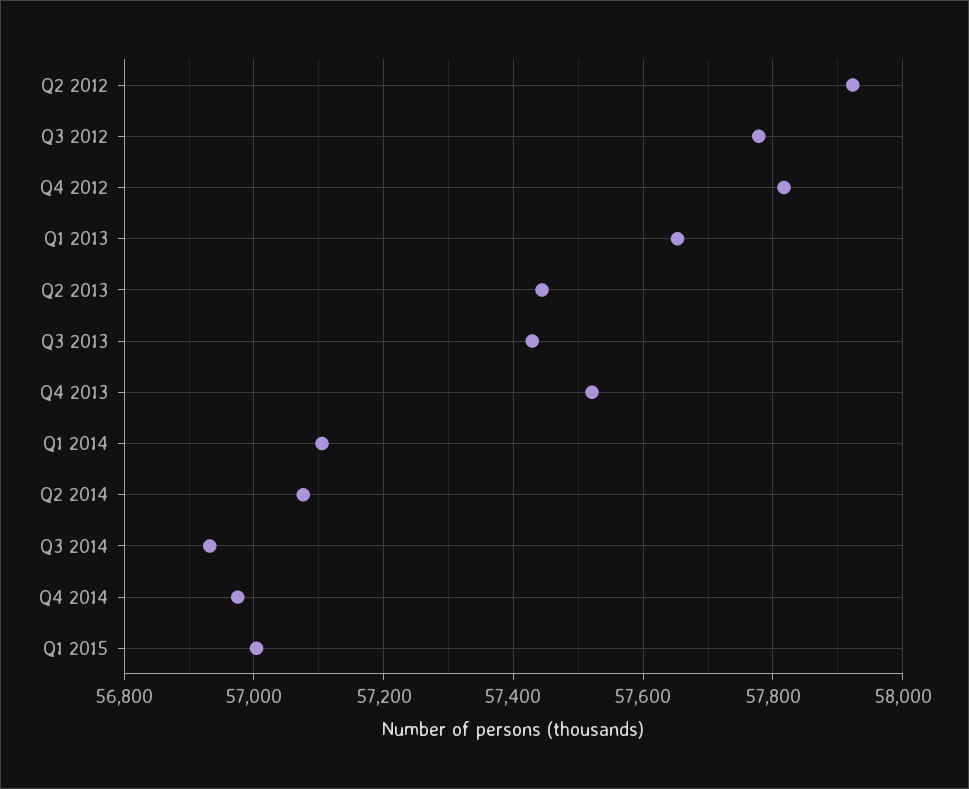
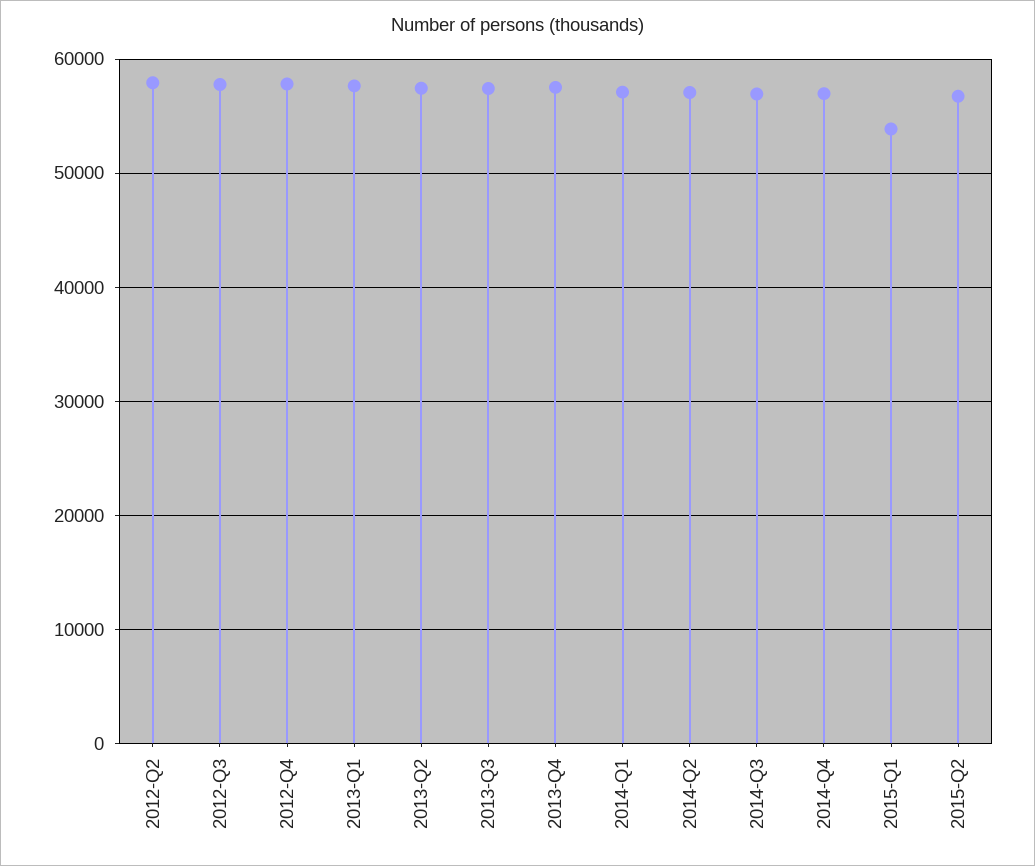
Q1 2015: 57000 -> 54000
2015-Q2: none -> 57000

